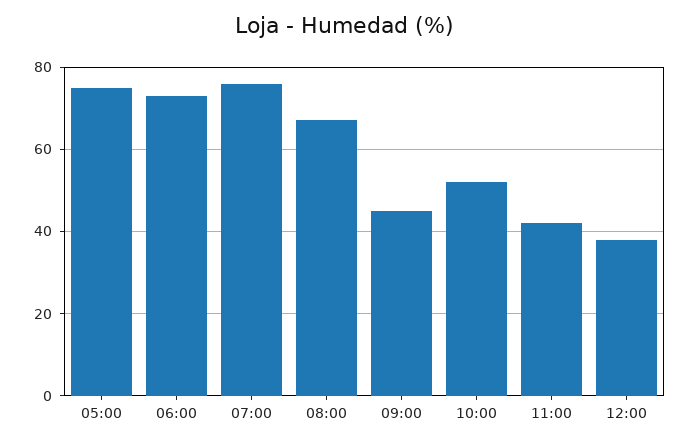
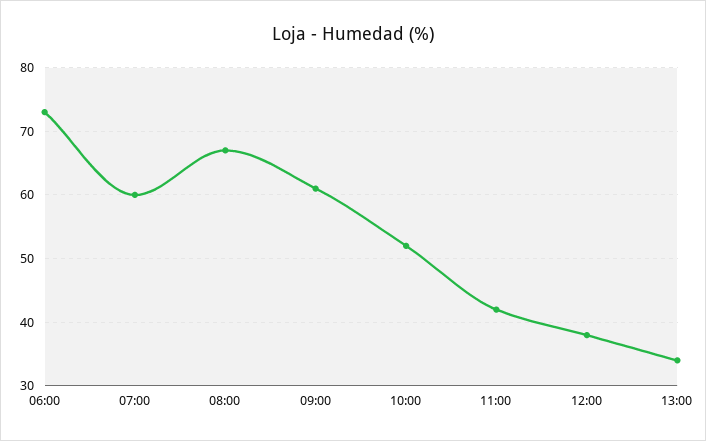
05:00: 75 -> none
07:00: 75 -> 60
09:00: 45 -> 61
13:00: none -> 34

